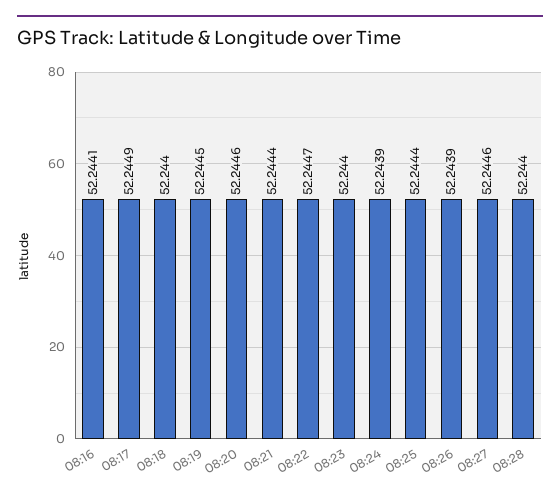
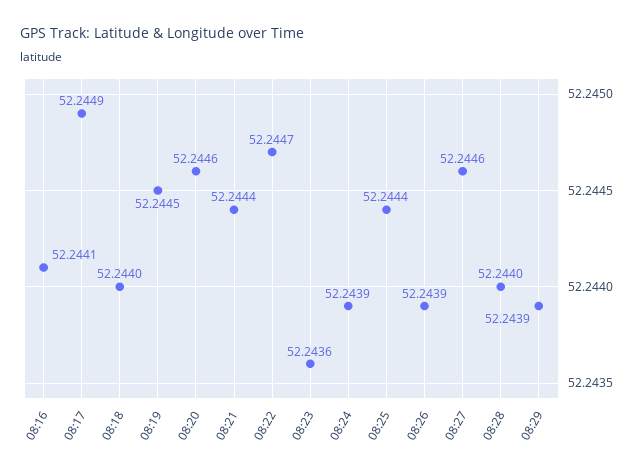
08:23: 52.244 -> 52.2436
08:29: none -> 52.2439

